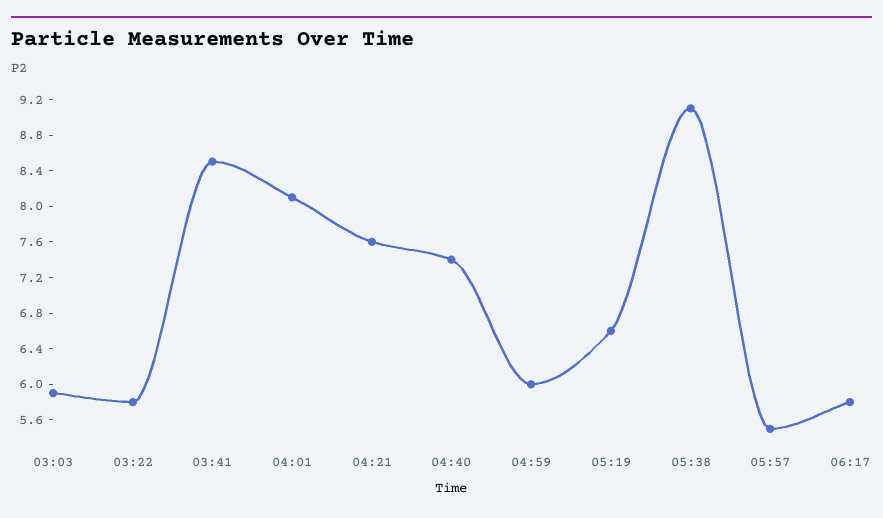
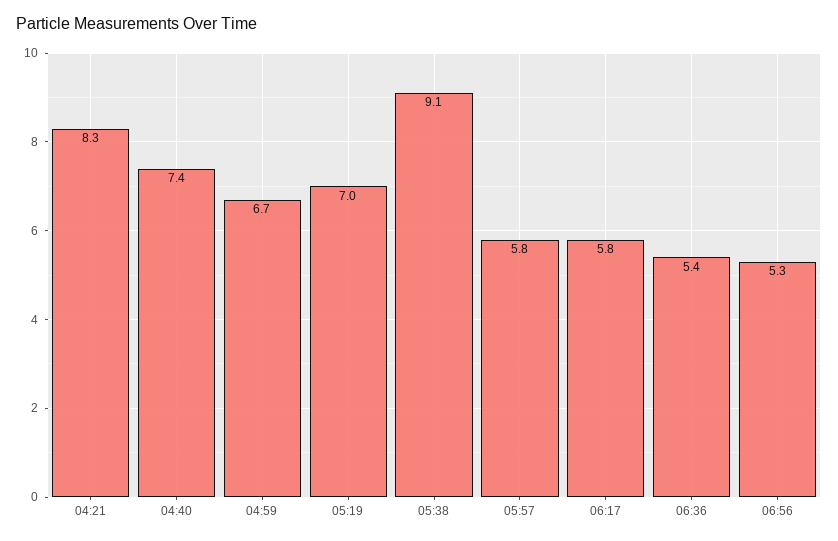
03:03: 5.9 -> none
03:22: 5.8 -> none
03:41: 8.5 -> none
04:01: 8.1 -> none
04:21: 7.6 -> 8.3
04:59: 6 -> 6.7
05:19: 6.6 -> 7
05:57: 5.5 -> 5.8
06:36: none -> 5.4
06:56: none -> 5.3

